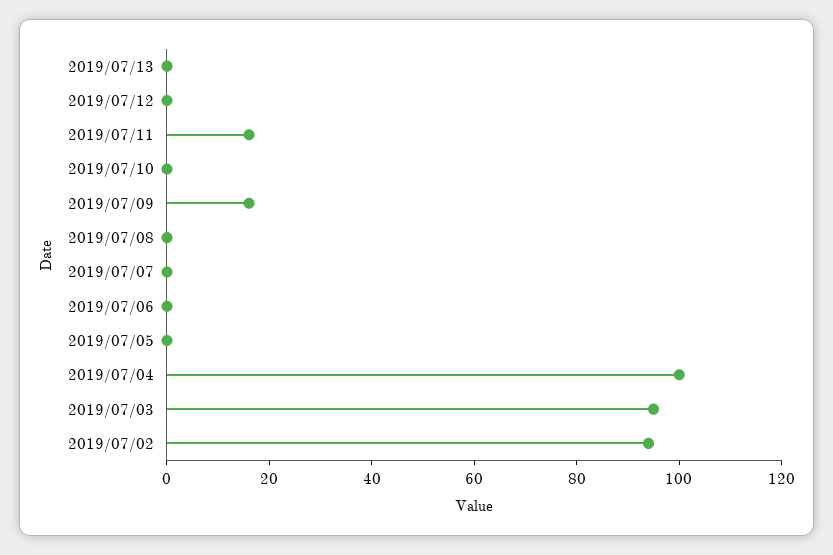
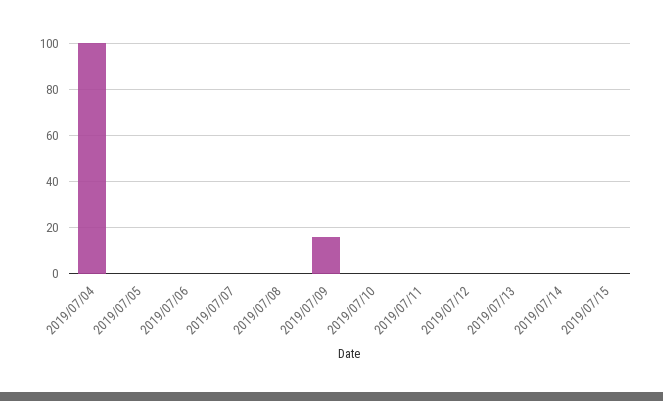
2019/07/11: 15 -> 0
2019/07/03: 95 -> none
2019/07/02: 95 -> none
2019/07/14: none -> 0
2019/07/15: none -> 0

